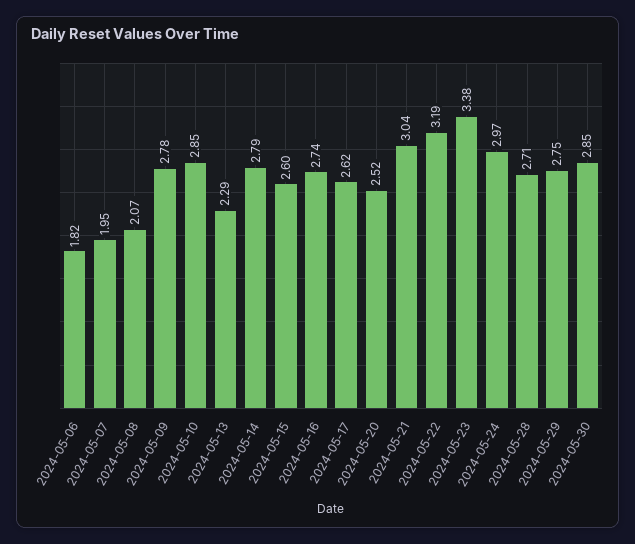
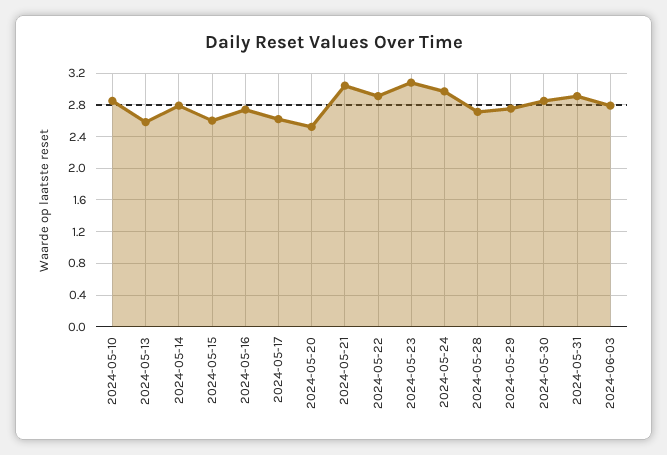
2024-05-06: 1.82 -> none
2024-05-07: 1.95 -> none
2024-05-08: 2.07 -> none
2024-05-09: 2.78 -> none
2024-05-13: 2.29 -> 2.6
2024-05-22: 3.19 -> 2.9
2024-05-23: 3.38 -> 3.1
2024-05-31: none -> 2.9
2024-06-03: none -> 2.8

